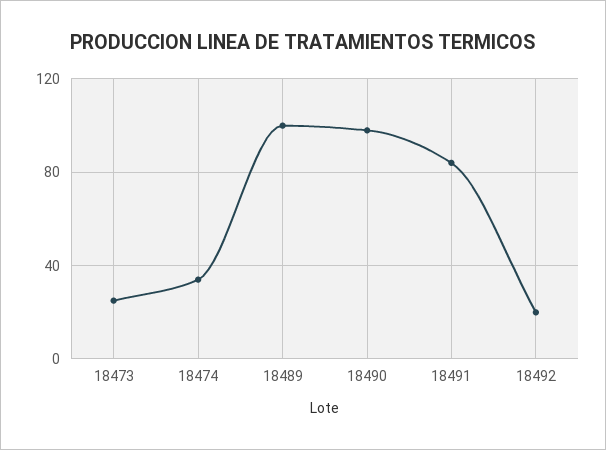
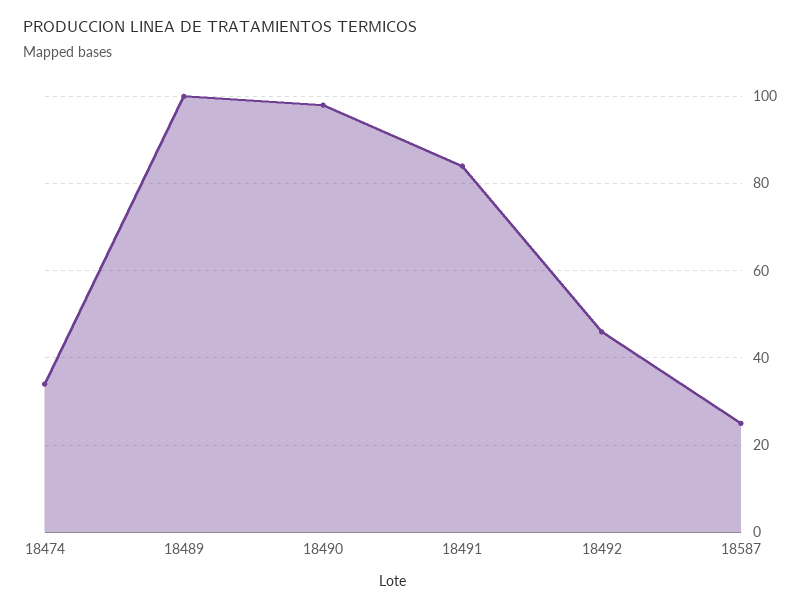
18473: 25 -> none
18492: 20 -> 45
18587: none -> 25

